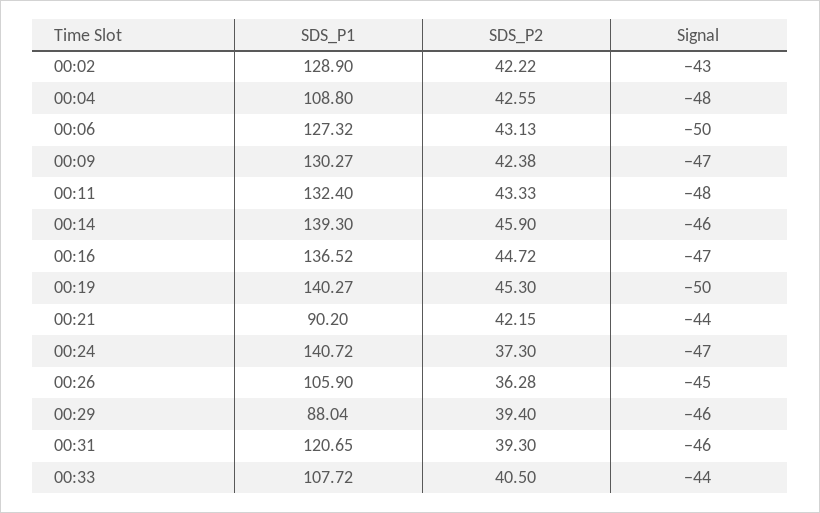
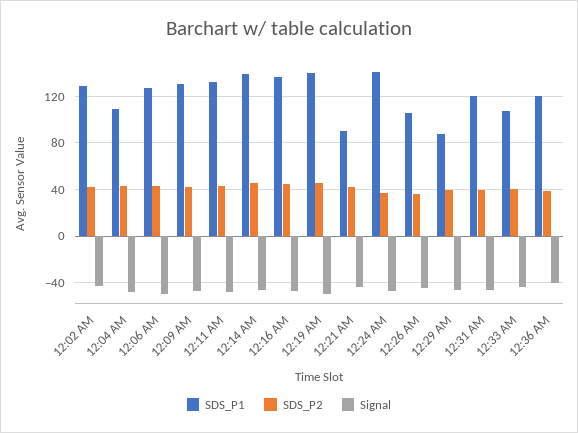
SDS_P1, 12:36 AM: none -> 120
SDS_P2, 12:36 AM: none -> 40
Signal, 12:36 AM: none -> -40

